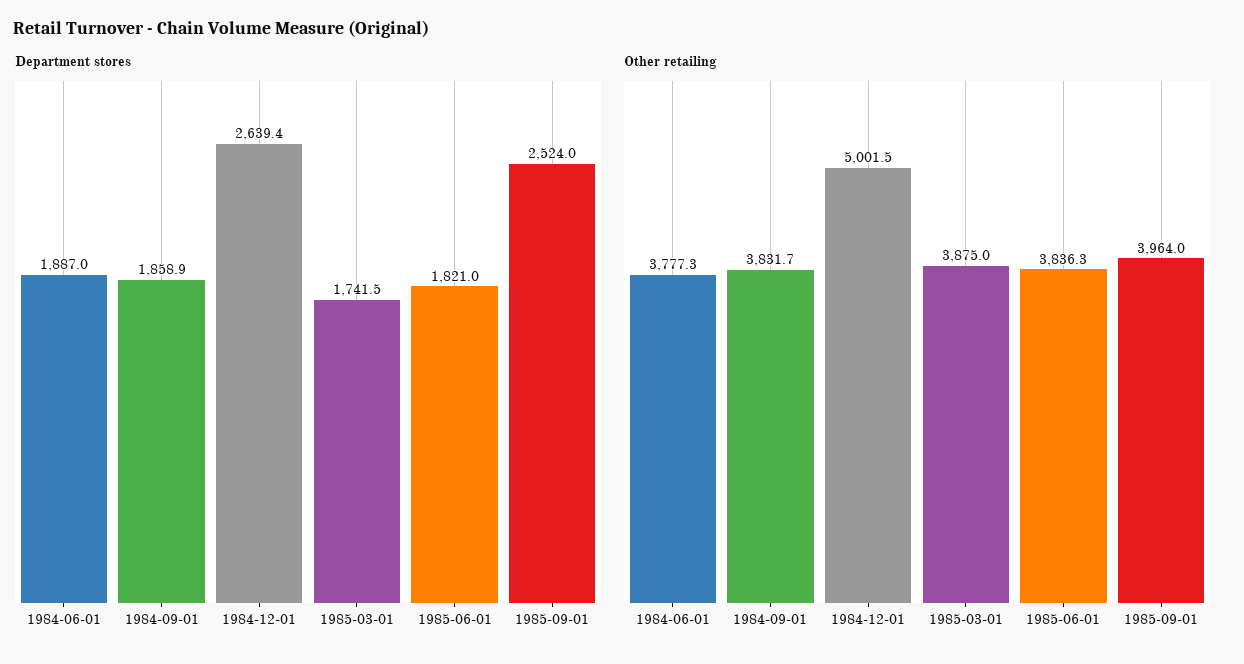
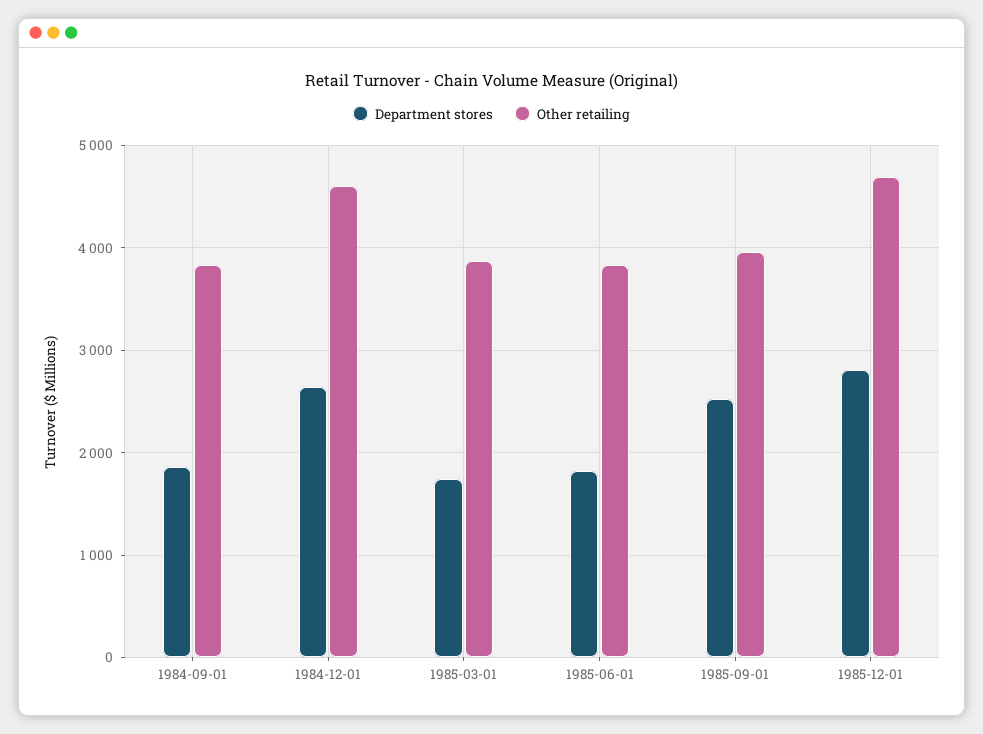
Department stores, 1984-06-01: 1887 -> none
Other retailing, 1984-06-01: 3777.3 -> none
Other retailing, 1984-12-01: 5001.5 -> 4600
Department stores, 1985-12-01: none -> 2800
Other retailing, 1985-12-01: none -> 4700

